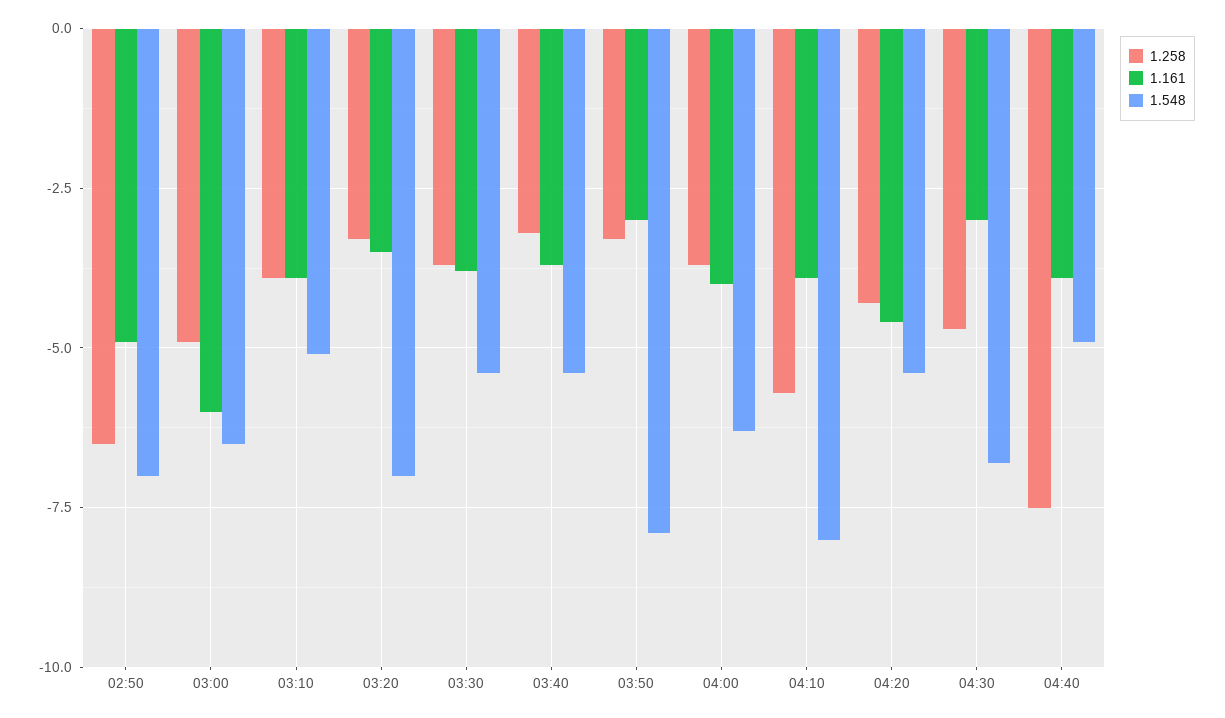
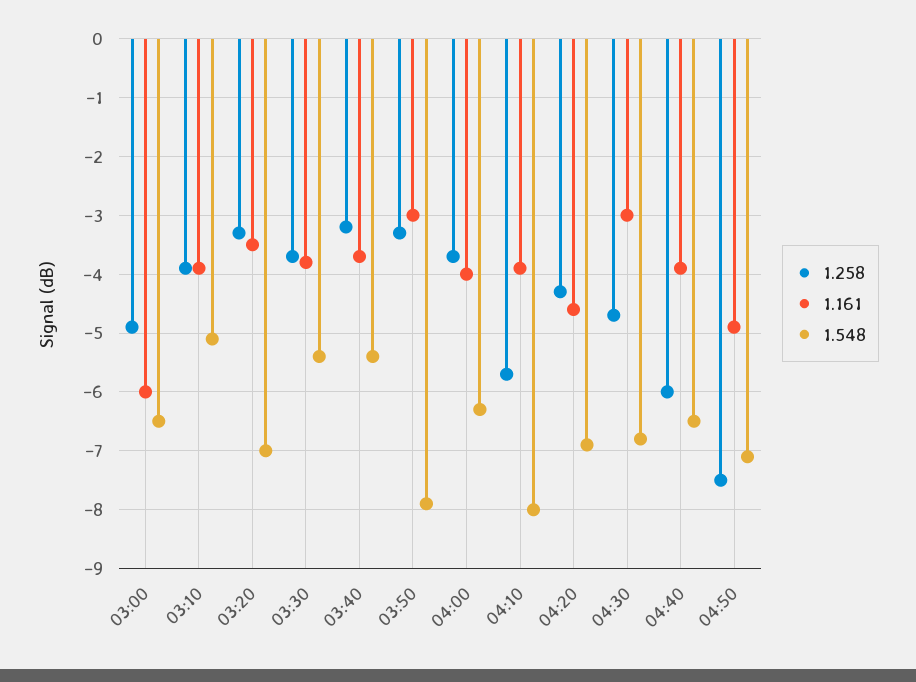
1.258, 02:50: -6.5 -> none
1.161, 02:50: -5 -> none
1.548, 02:50: -7 -> none
1.548, 04:20: -5.5 -> -7
1.258, 04:40: -7.5 -> -6
1.548, 04:40: -5 -> -6.5
1.258, 04:50: none -> -7.5
1.161, 04:50: none -> -5
1.548, 04:50: none -> -7

